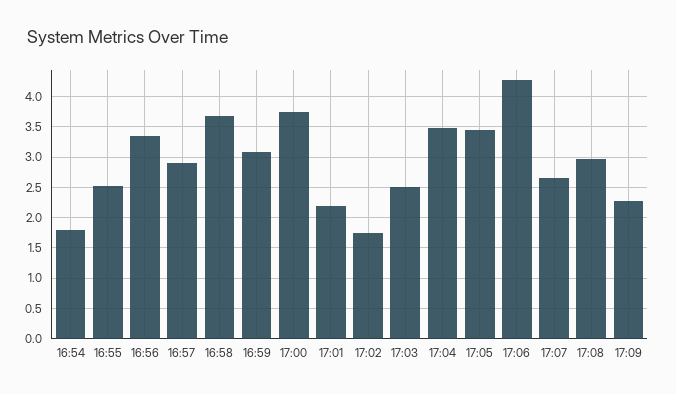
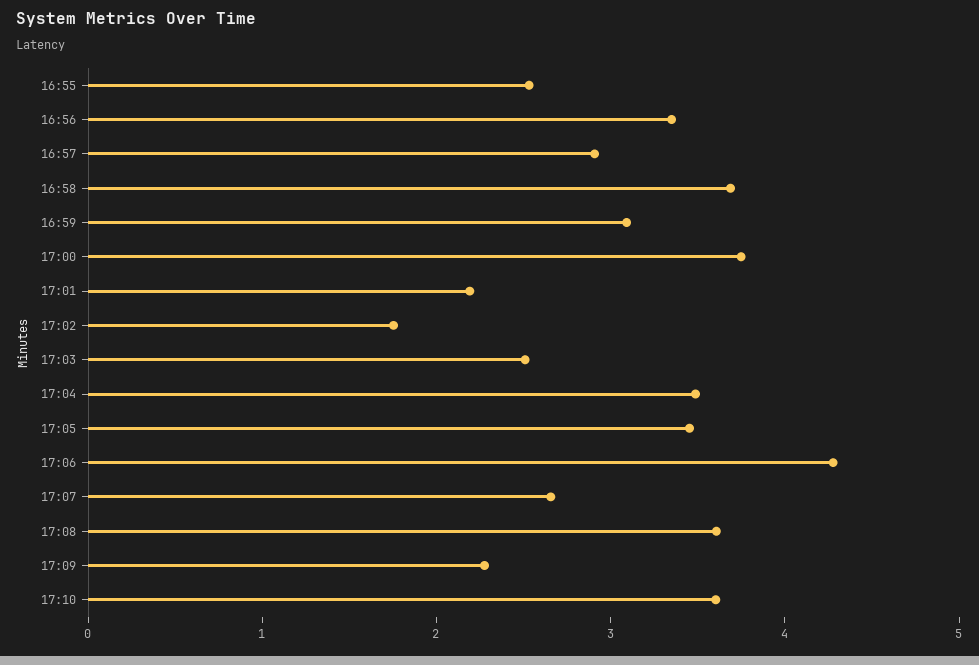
16:54: 1.8 -> none
17:08: 3 -> 3.6
17:10: none -> 3.6

